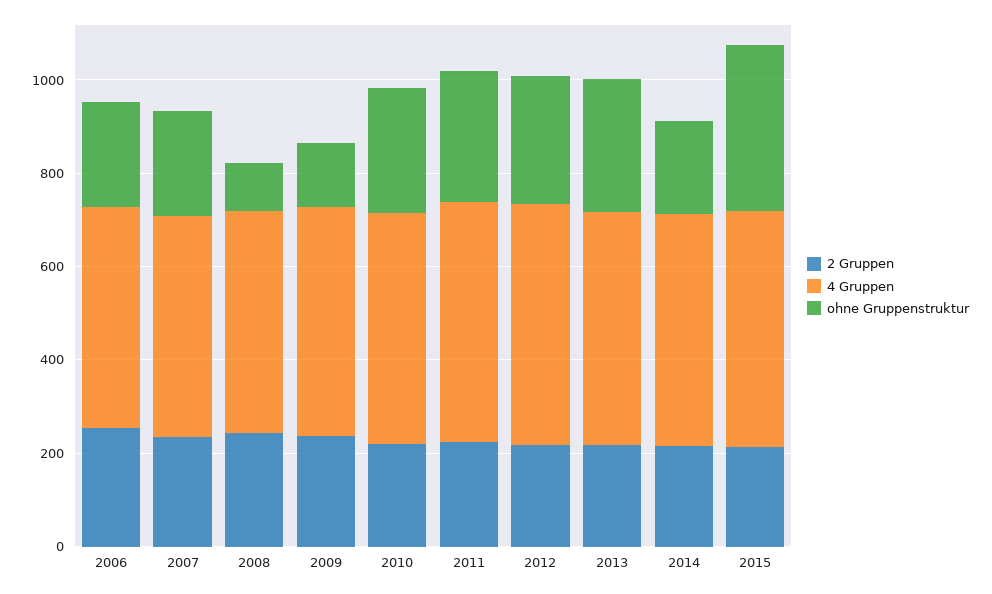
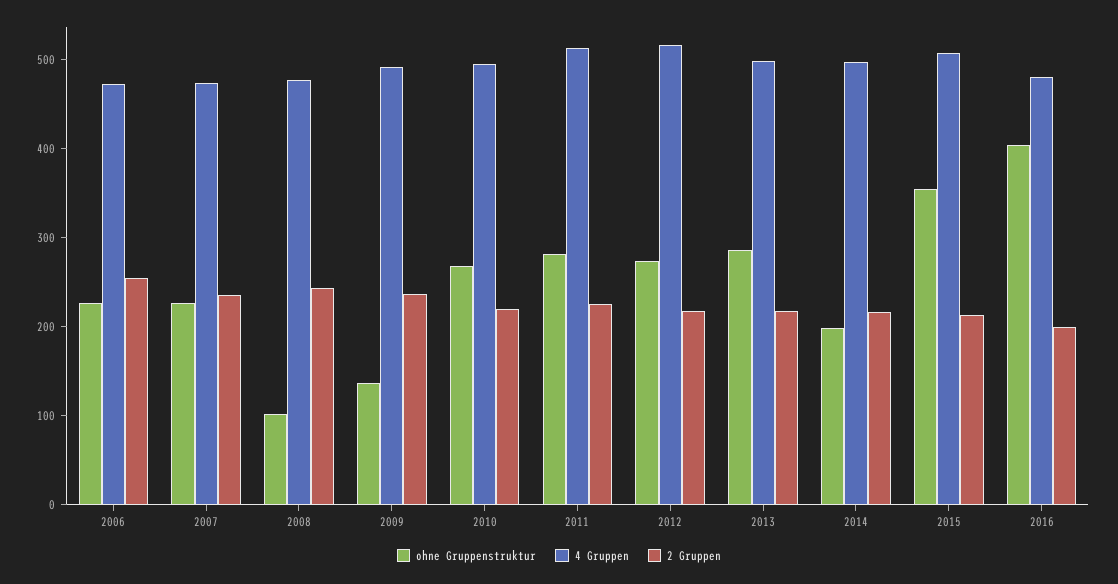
ohne Gruppenstruktur, 2016: none -> 400
4 Gruppen, 2016: none -> 480
2 Gruppen, 2016: none -> 200

